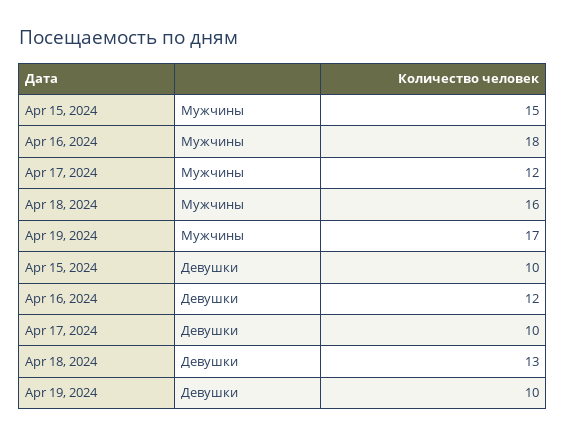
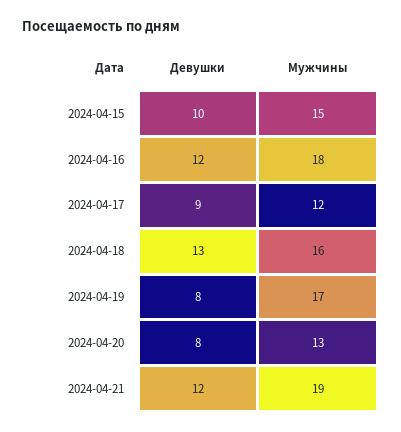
Apr 17, 2024, Девушки: 10 -> 9
Apr 19, 2024, Девушки: 10 -> 8
2024-04-20, Девушки: none -> 8
2024-04-20, Мужчины: none -> 13
2024-04-21, Девушки: none -> 12
2024-04-21, Мужчины: none -> 19

